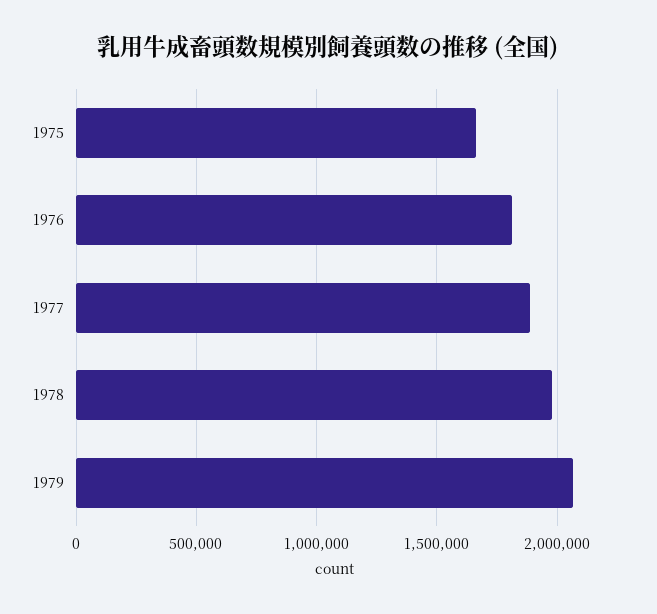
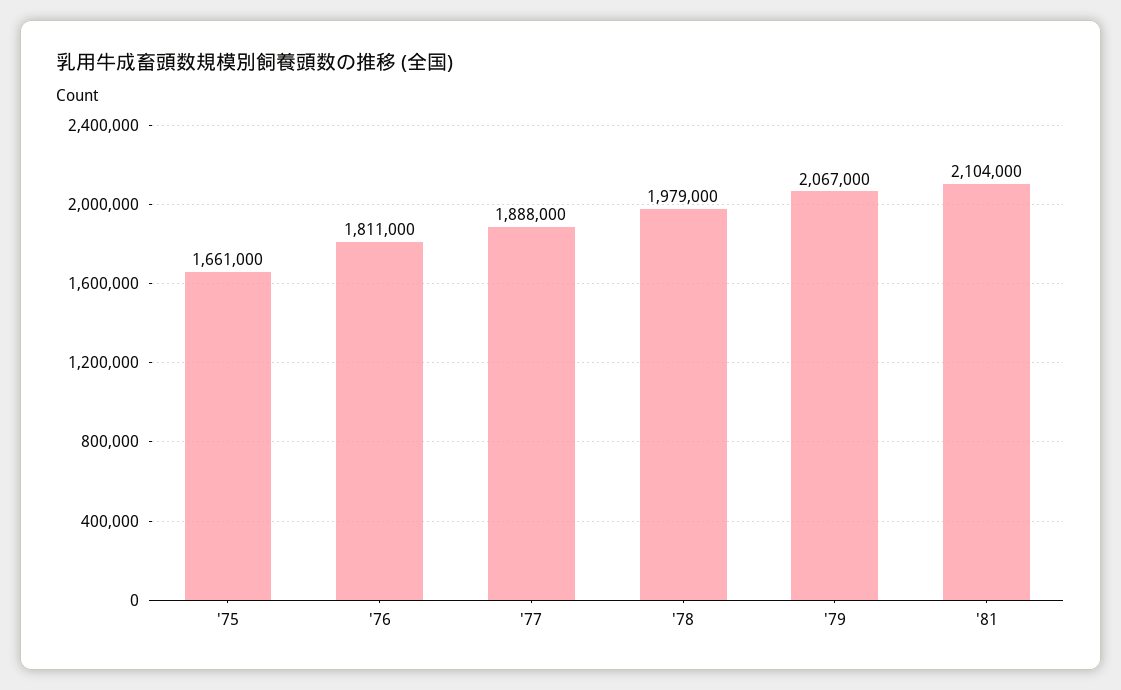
'81: none -> 2104000

